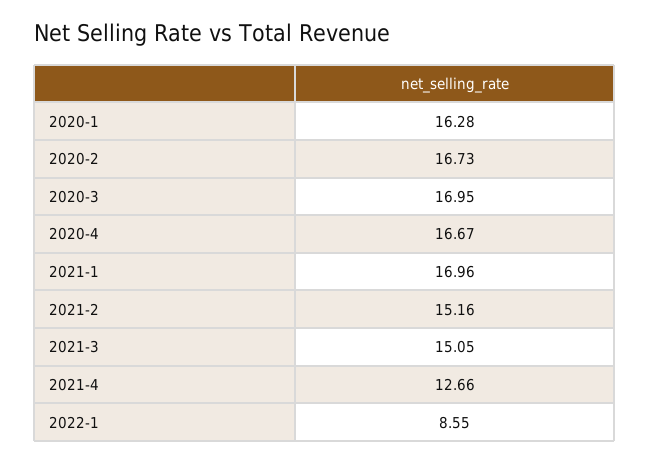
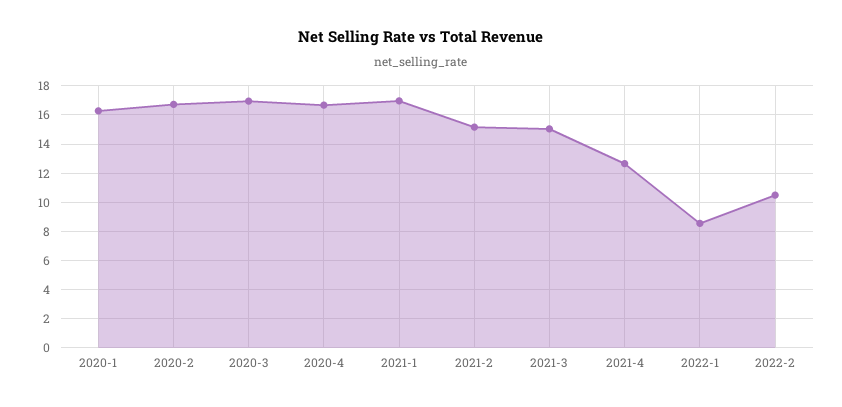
2022-2: none -> 10.5

